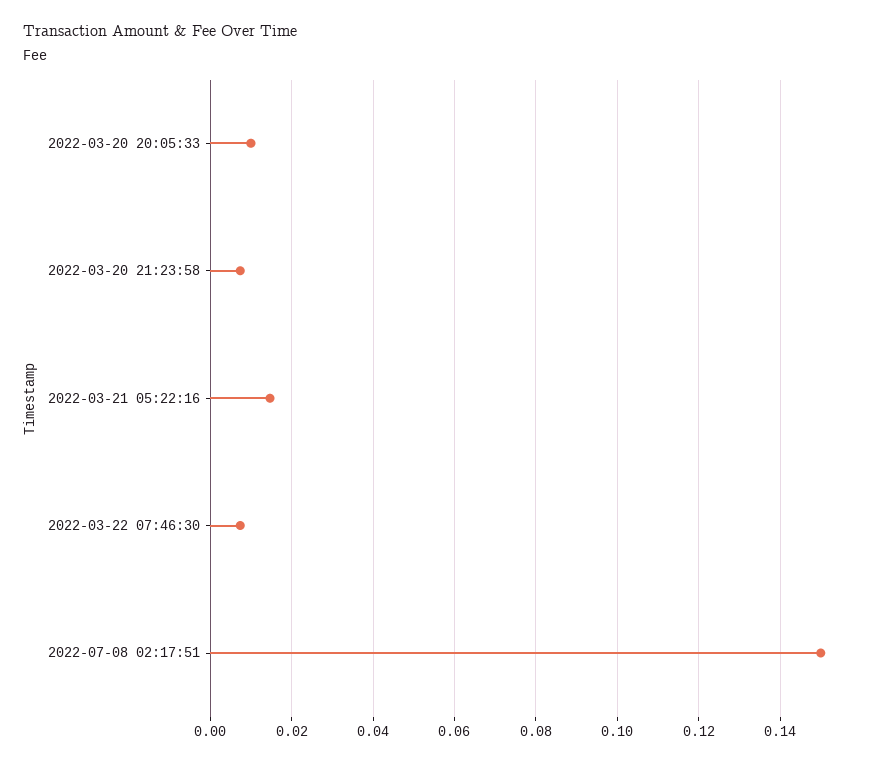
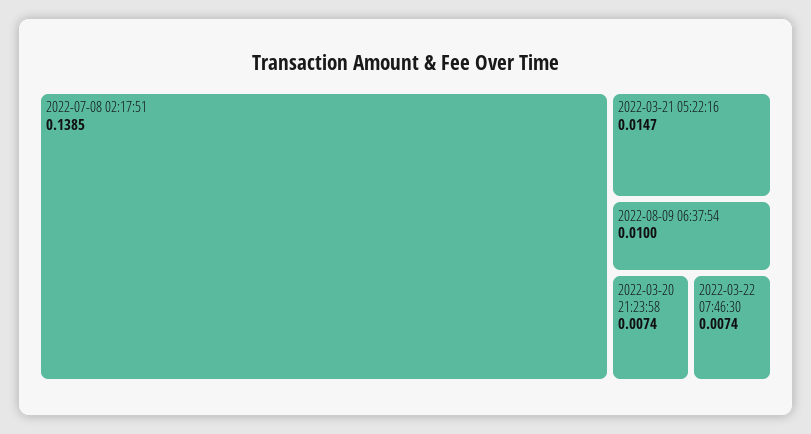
2022-03-20 20:05:33: 0.01 -> none
2022-07-08 02:17:51: 0.15 -> 0.1385
2022-08-09 06:37:54: none -> 0.01

